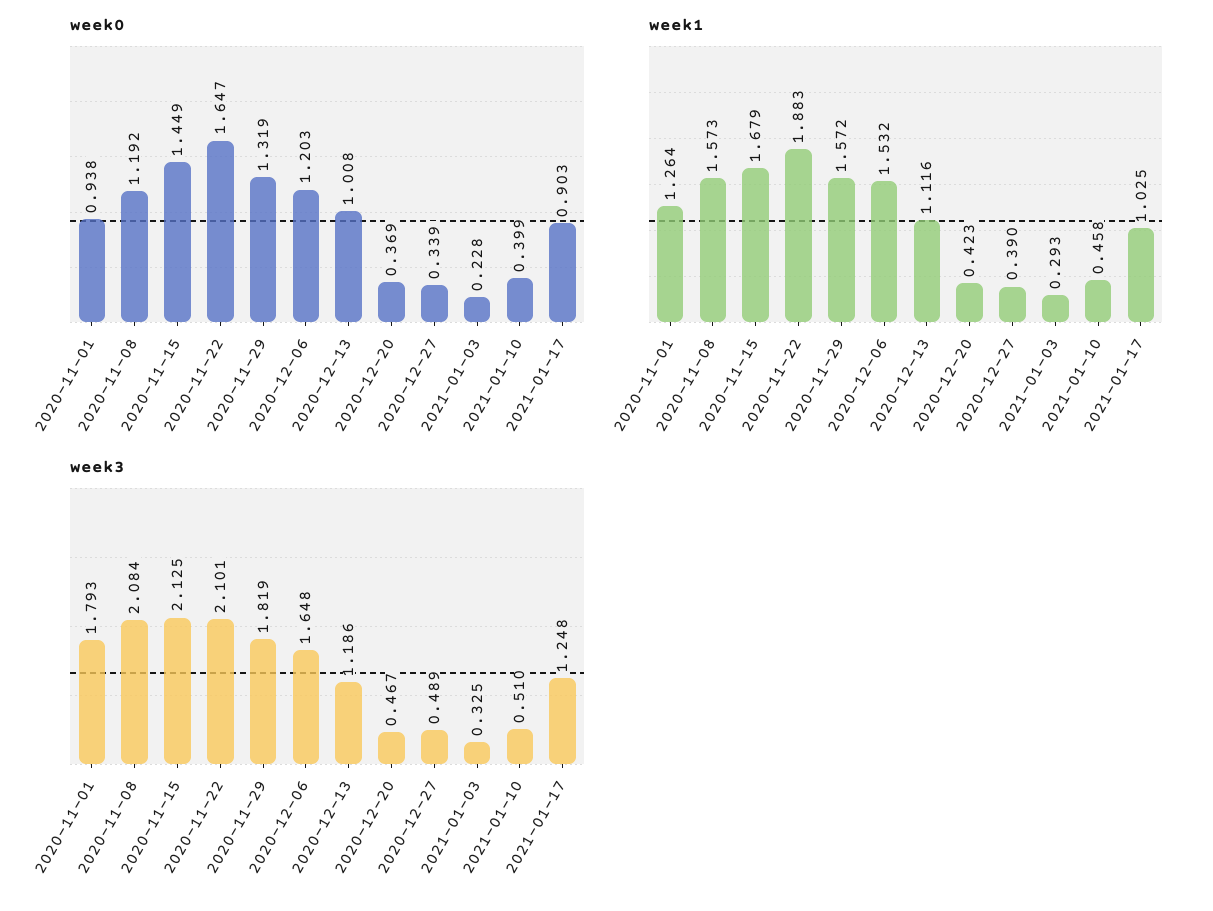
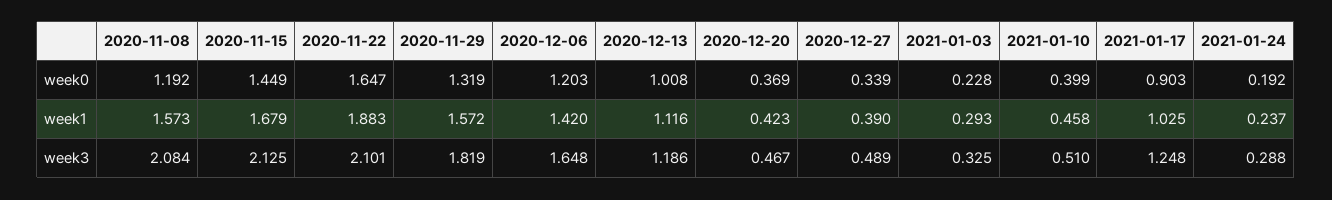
week0, 2020-11-01: 0.938 -> none
week1, 2020-11-01: 1.264 -> none
week1, 2020-12-06: 1.532 -> 1.42
week3, 2020-11-01: 1.793 -> none
week0, 2021-01-24: none -> 0.192
week1, 2021-01-24: none -> 0.237
week3, 2021-01-24: none -> 0.288

